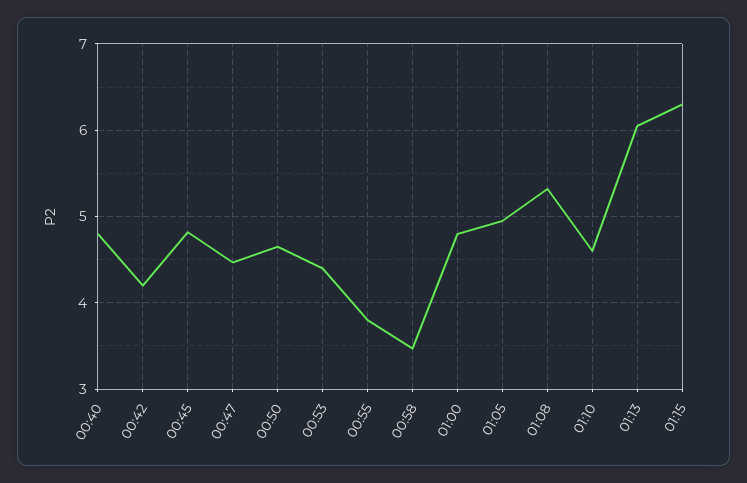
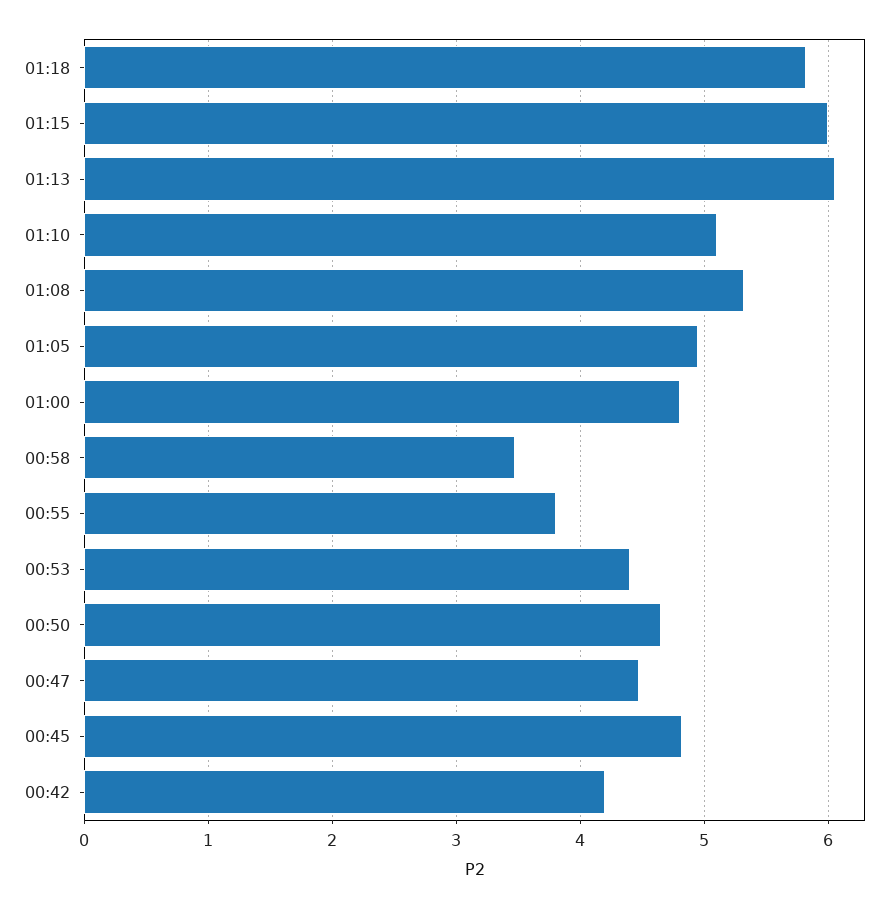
00:40: 4.8 -> none
01:10: 4.6 -> 5.1
01:15: 6.3 -> 6
01:18: none -> 5.8

